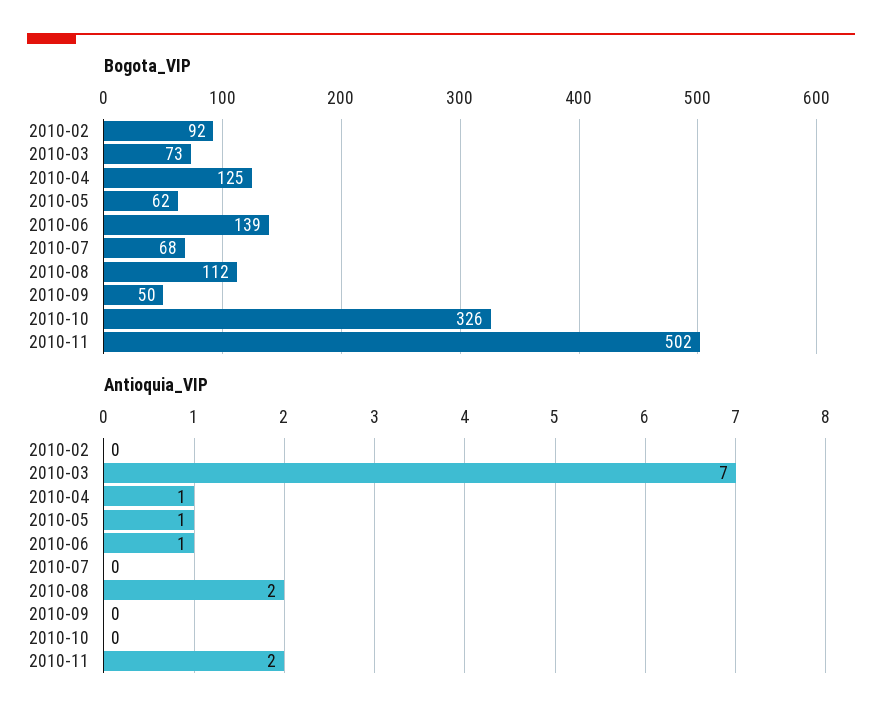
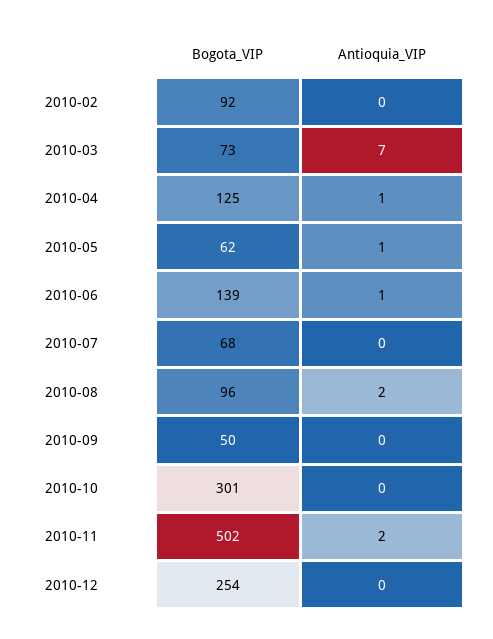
Bogota_VIP, 2010-08: 112 -> 96
Bogota_VIP, 2010-10: 326 -> 301
Bogota_VIP, 2010-12: none -> 254
Antioquia_VIP, 2010-12: none -> 0

